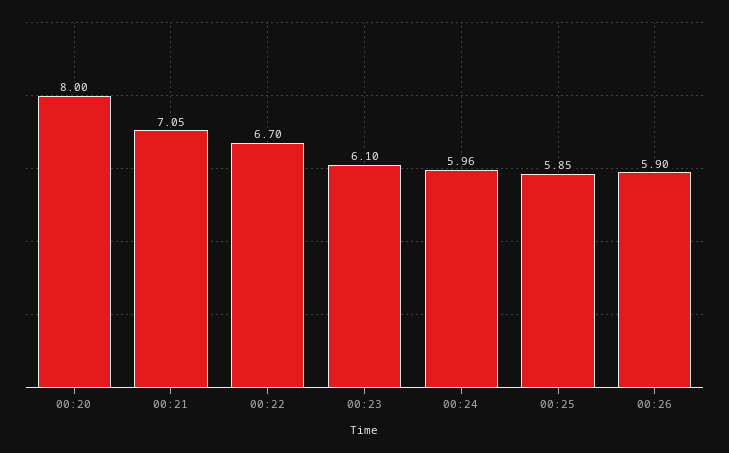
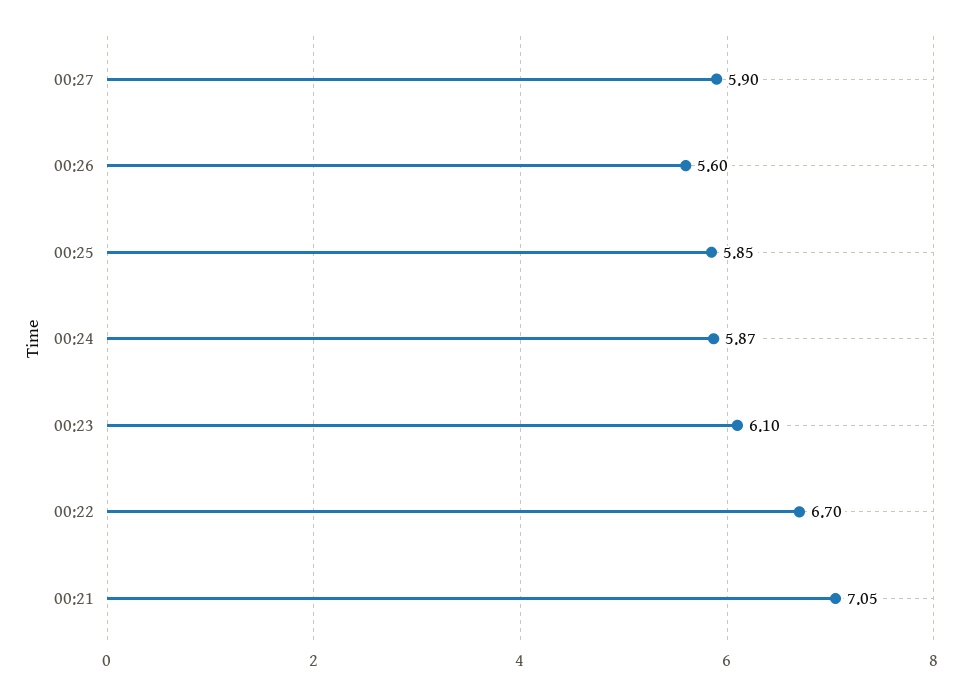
00:20: 8 -> none
00:24: 5.96 -> 5.87
00:26: 5.9 -> 5.6
00:27: none -> 5.9

